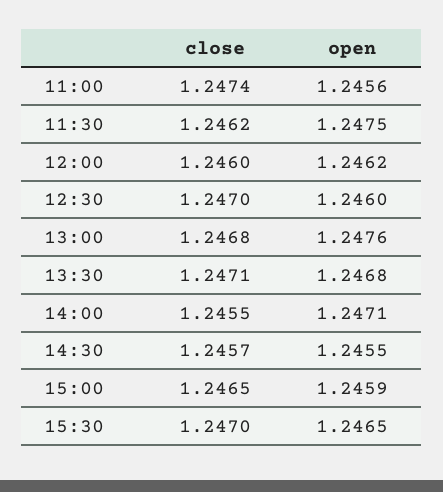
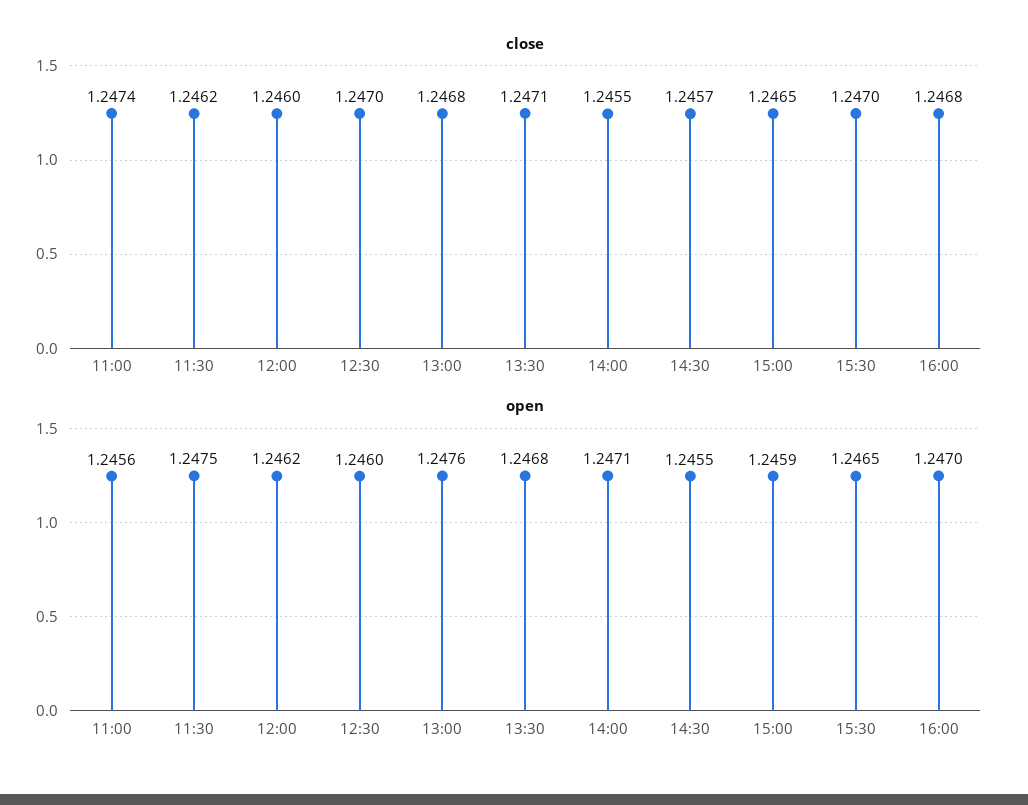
close, 16:00: none -> 1.2468
open, 16:00: none -> 1.247

